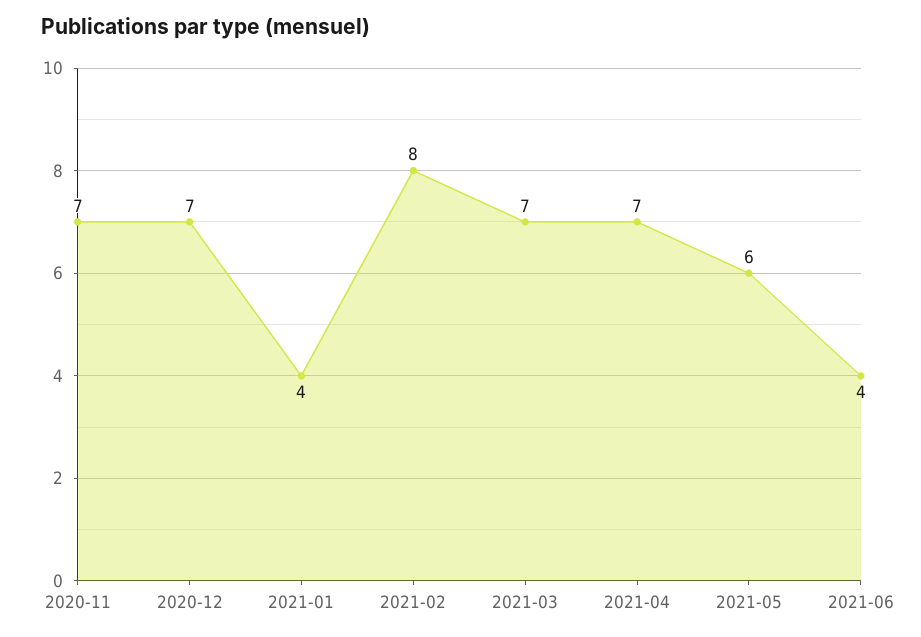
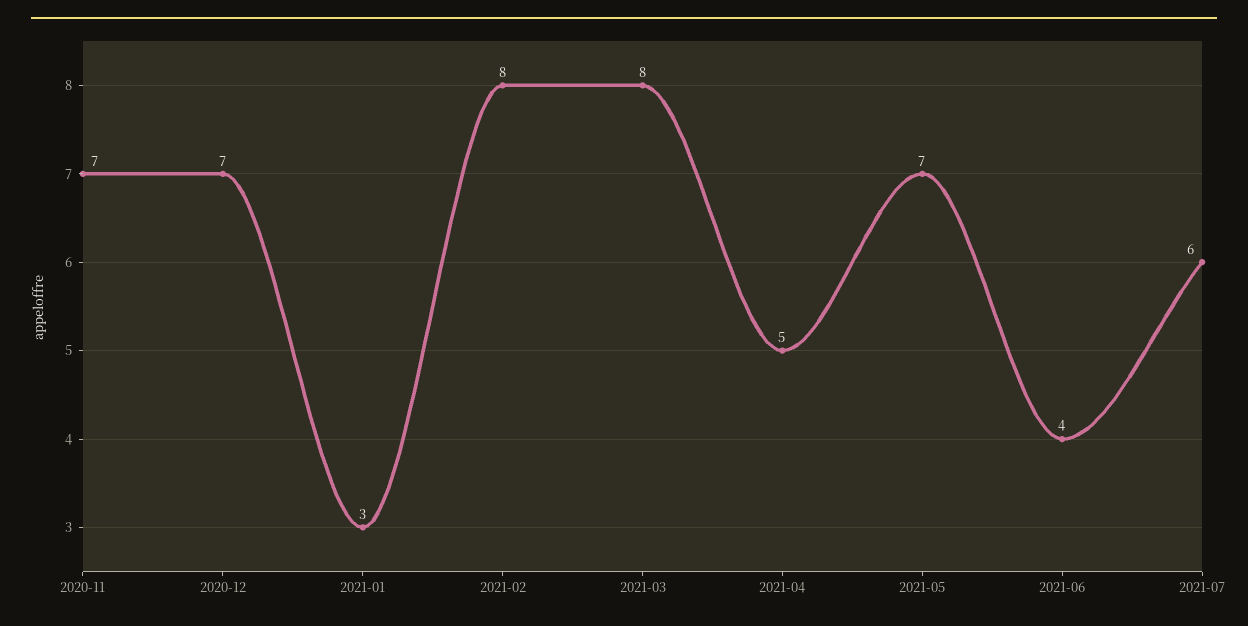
2021-01: 4 -> 3
2021-03: 7 -> 8
2021-04: 7 -> 5
2021-05: 6 -> 7
2021-07: none -> 6

